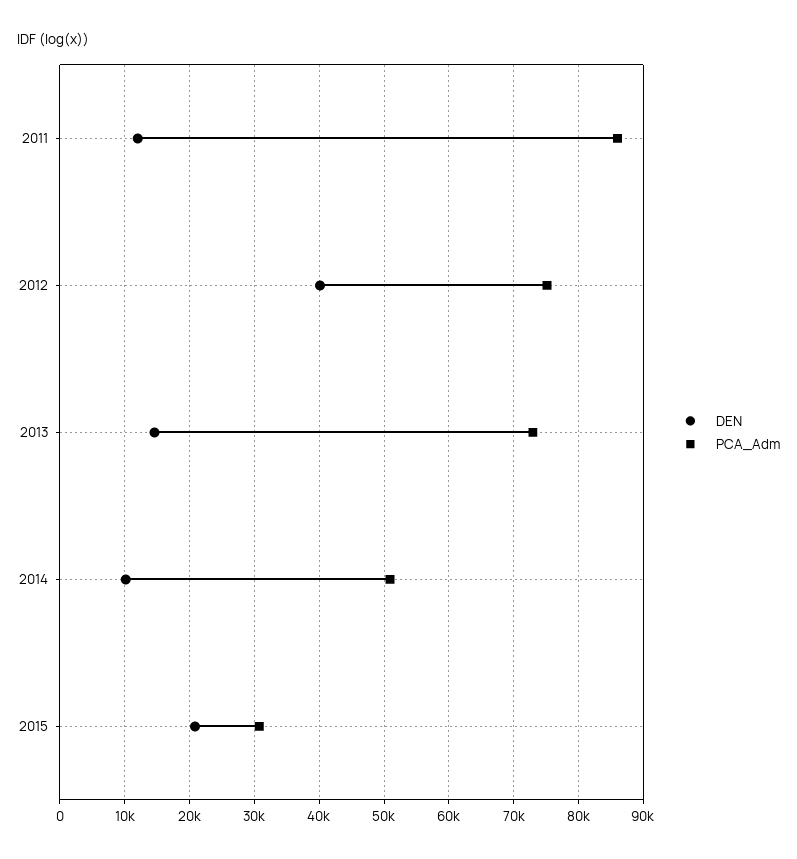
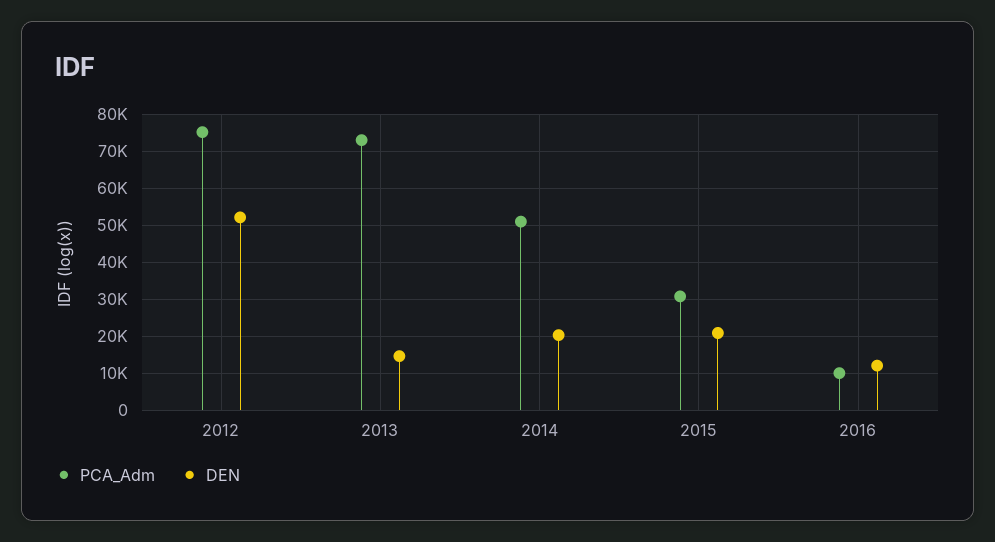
DEN, 2011: 12000 -> none
PCA_Adm, 2011: 86000 -> none
DEN, 2012: 40000 -> 52000
DEN, 2014: 10000 -> 20000
PCA_Adm, 2016: none -> 10000
DEN, 2016: none -> 12000

